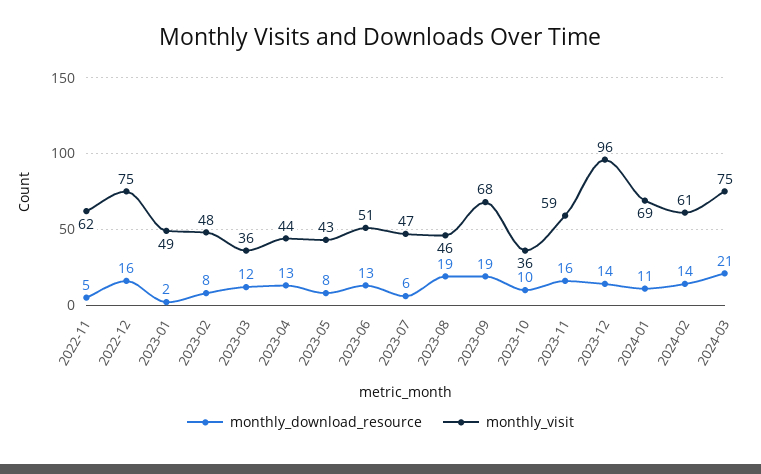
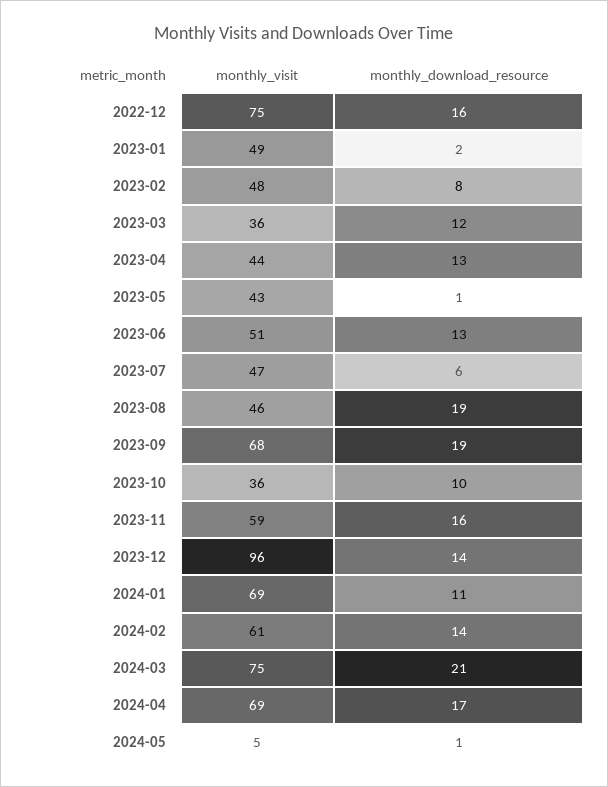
monthly_download_resource, 2022-11: 5 -> none
monthly_visit, 2022-11: 62 -> none
monthly_download_resource, 2023-05: 8 -> 1
monthly_visit, 2024-04: none -> 69
monthly_download_resource, 2024-04: none -> 17
monthly_visit, 2024-05: none -> 5
monthly_download_resource, 2024-05: none -> 1

